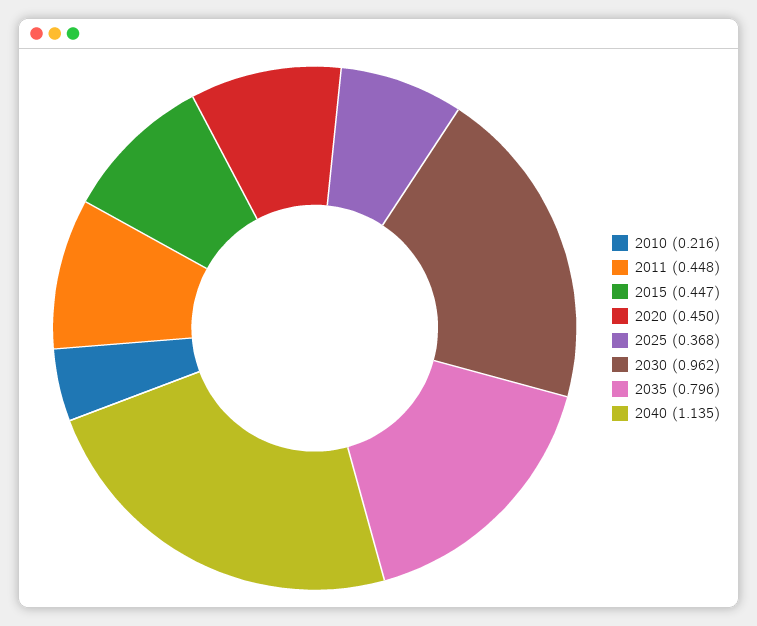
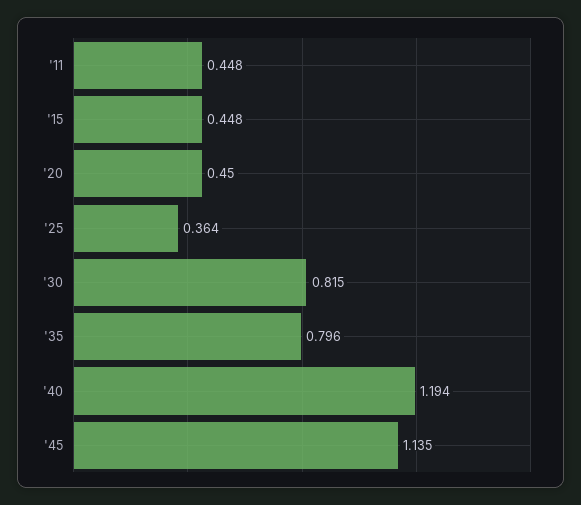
2010: 0.216 -> none
2015: 0.447 -> 0.448
2025: 0.368 -> 0.364
2030: 0.962 -> 0.815
2040: 1.135 -> 1.194
'45: none -> 1.135

